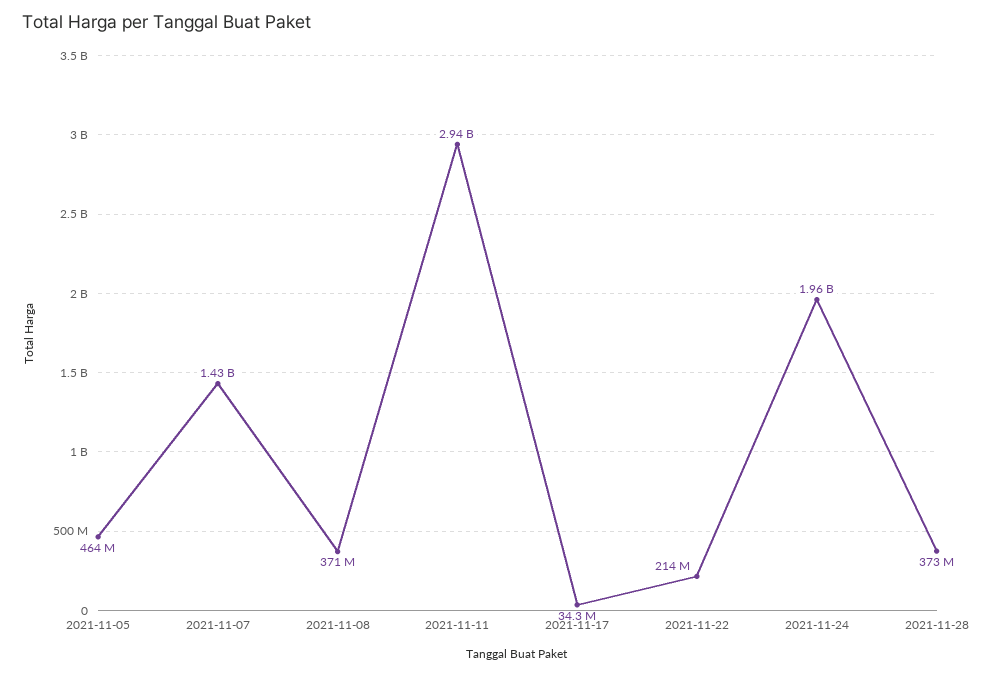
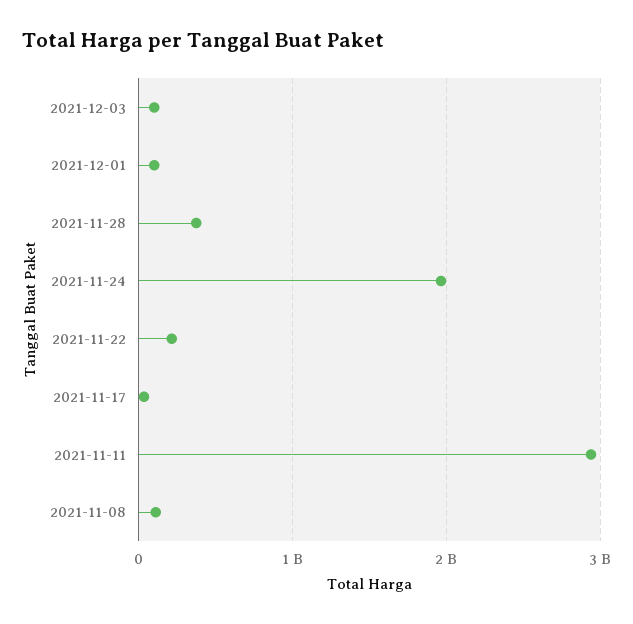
2021-11-05: 464000000 -> none
2021-11-07: 1430000000 -> none
2021-11-08: 371000000 -> 100000000
2021-12-03: none -> 100000000
2021-12-01: none -> 100000000

